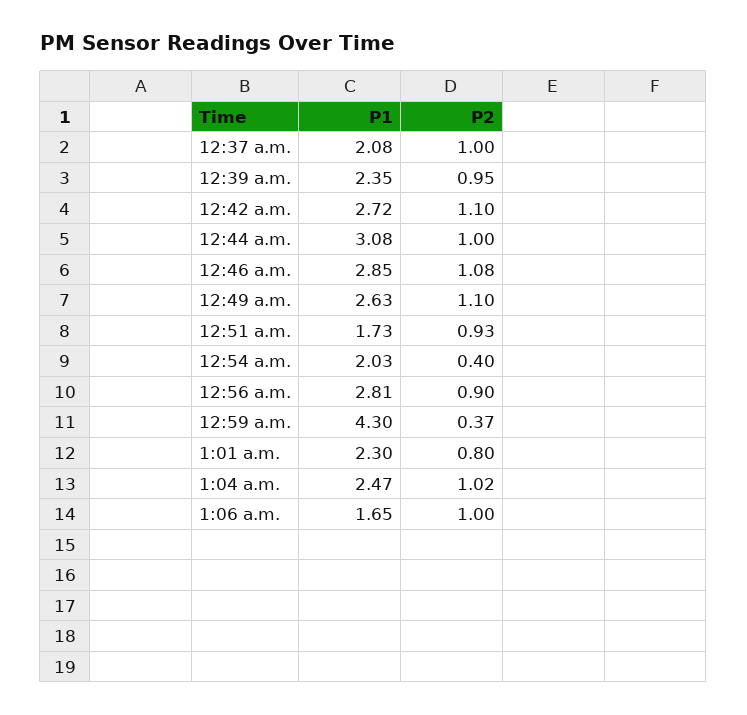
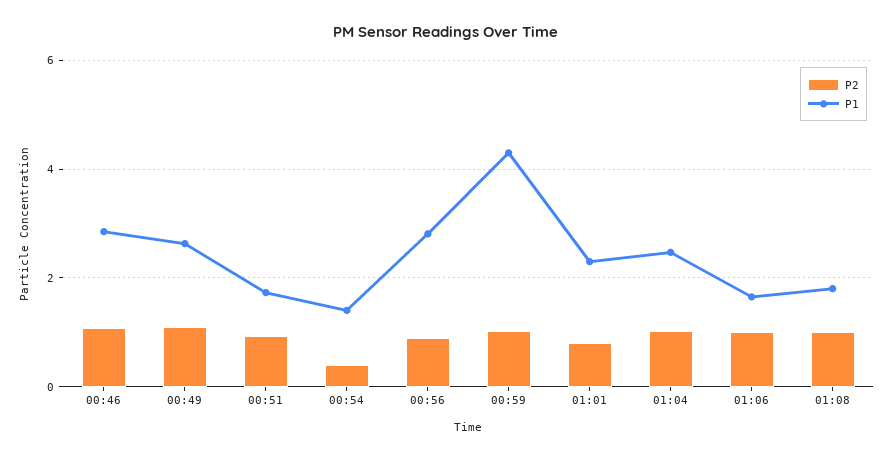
P1, 12:37 a.m.: 2.08 -> none
P2, 12:37 a.m.: 1 -> none
P1, 12:39 a.m.: 2.35 -> none
P2, 12:39 a.m.: 0.95 -> none
P1, 12:42 a.m.: 2.72 -> none
P2, 12:42 a.m.: 1.1 -> none
P1, 12:44 a.m.: 3.08 -> none
P2, 12:44 a.m.: 1 -> none
P1, 12:54 a.m.: 2.03 -> 1.4
P2, 12:59 a.m.: 0.37 -> 1
P2, 01:08: none -> 1
P1, 01:08: none -> 1.8

